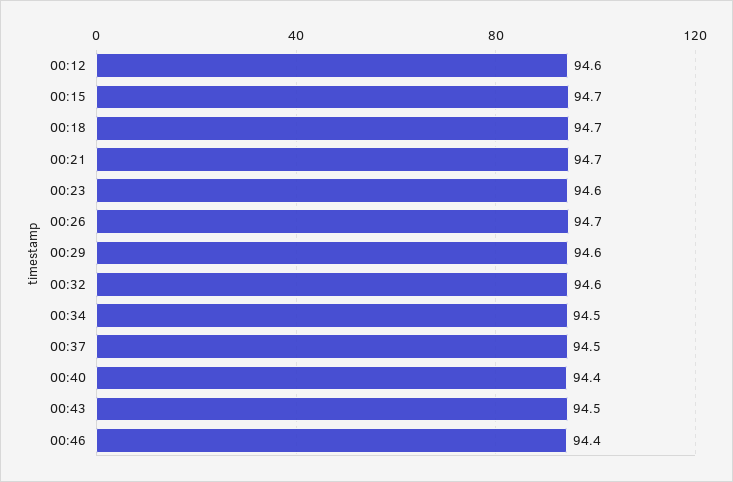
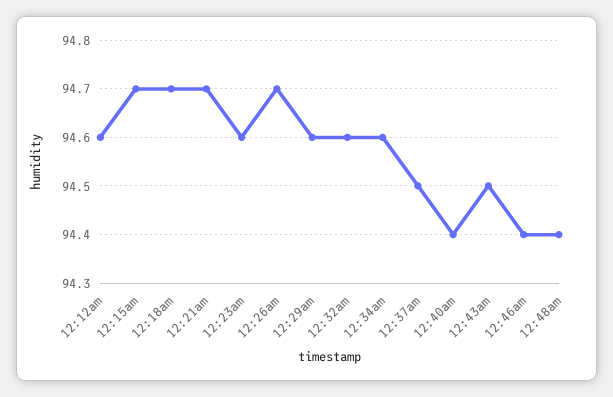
00:34: 94.5 -> 94.6
12:48am: none -> 94.4

